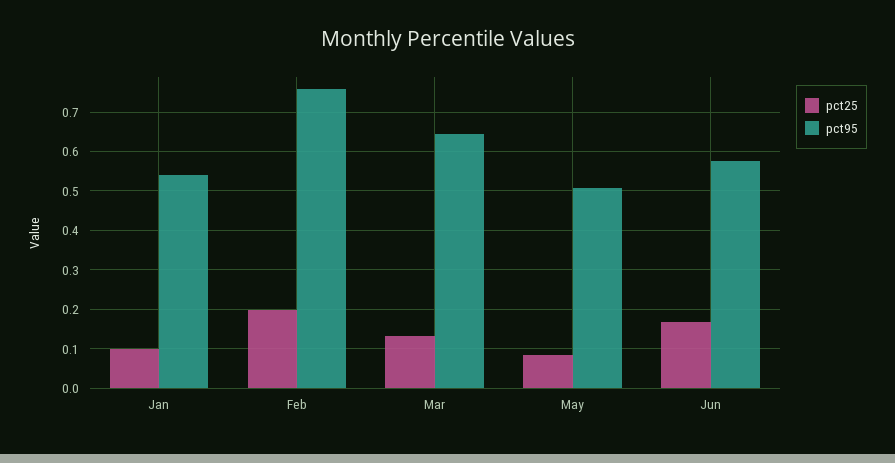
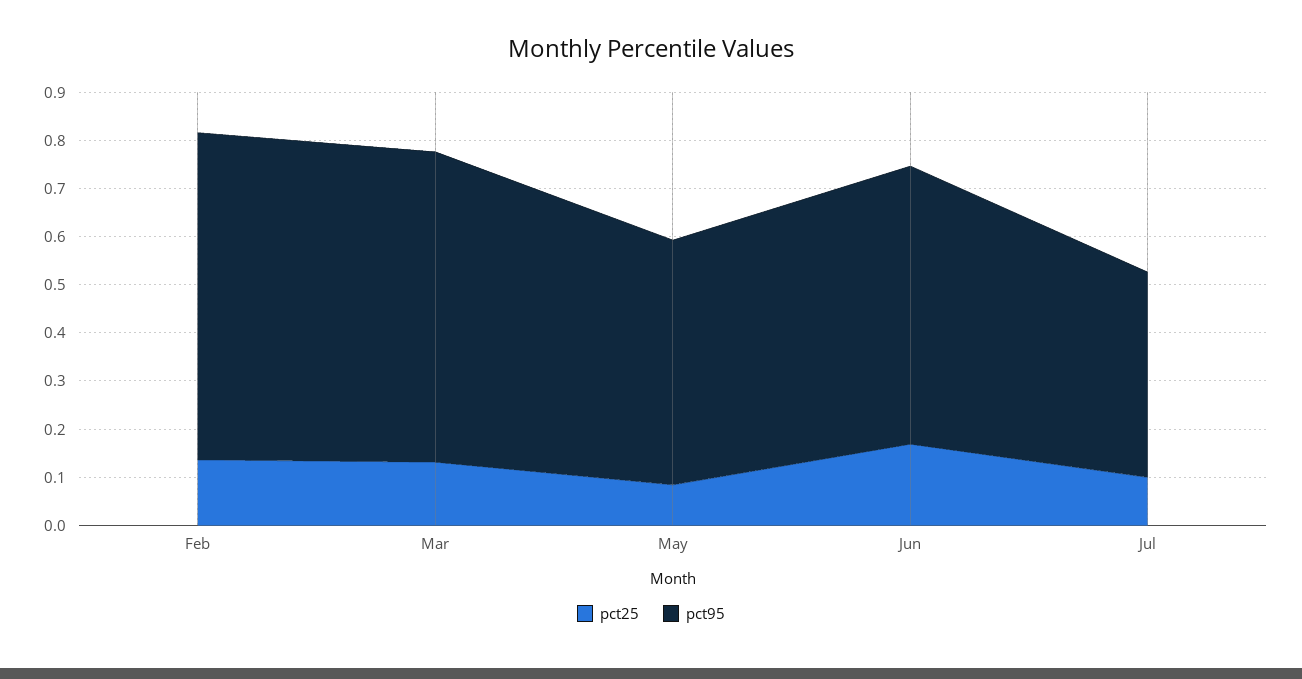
pct25, Jan: 0.1 -> none
pct95, Jan: 0.54 -> none
pct25, Feb: 0.2 -> 0.14
pct95, Feb: 0.76 -> 0.68
pct25, Jul: none -> 0.1
pct95, Jul: none -> 0.42

